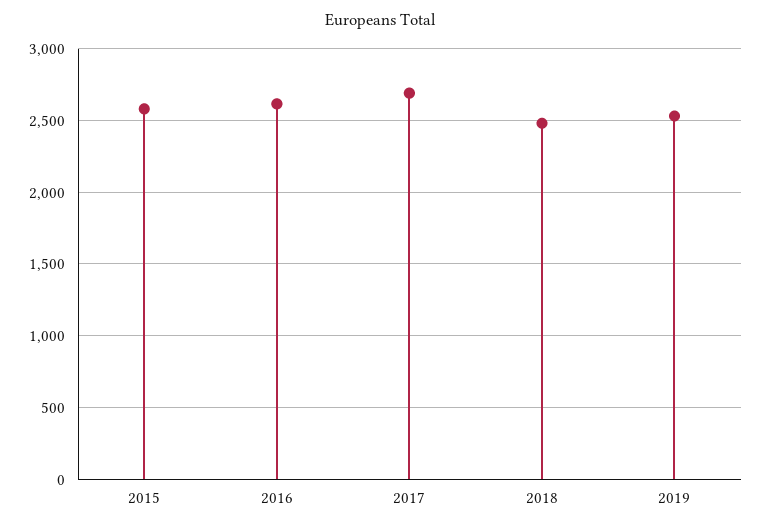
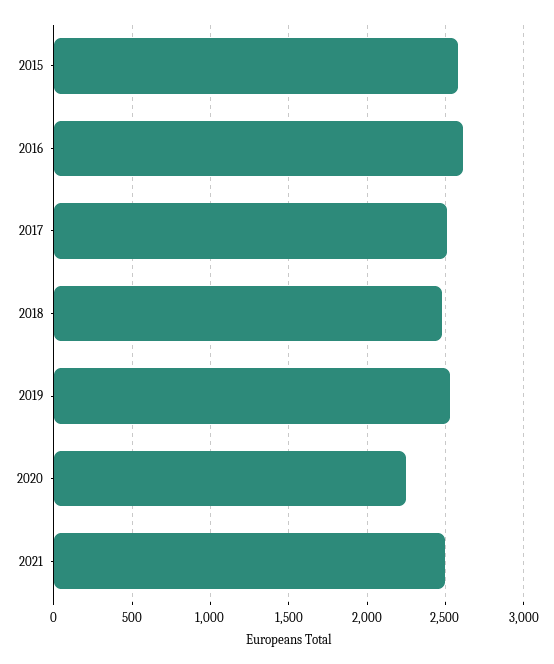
2017: 2700 -> 2500
2020: none -> 2250
2021: none -> 2500

